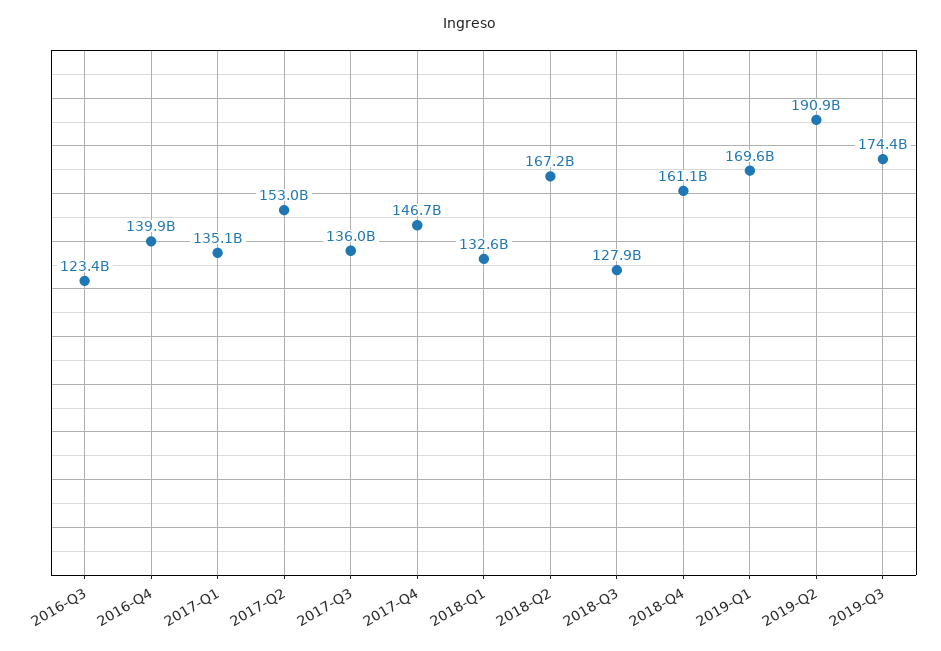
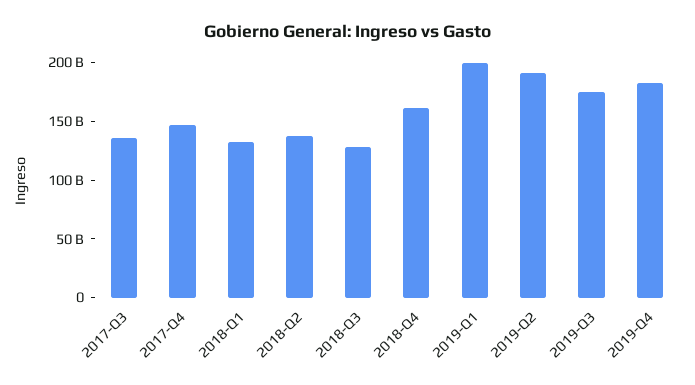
2016-Q3: 123400000000 -> none
2016-Q4: 139900000000 -> none
2017-Q1: 135100000000 -> none
2017-Q2: 153000000000 -> none
2018-Q2: 167200000000 -> 140000000000
2019-Q1: 169600000000 -> 200000000000
2019-Q4: none -> 180000000000

